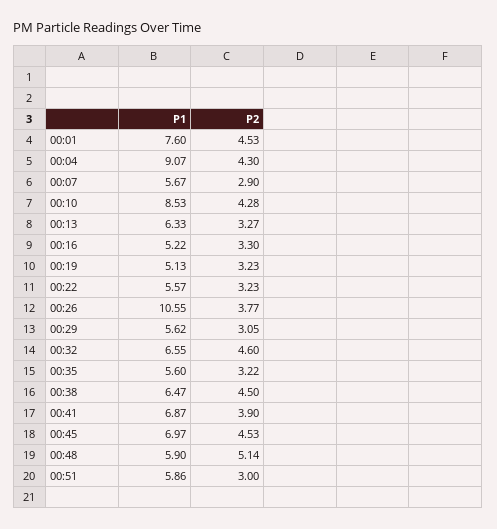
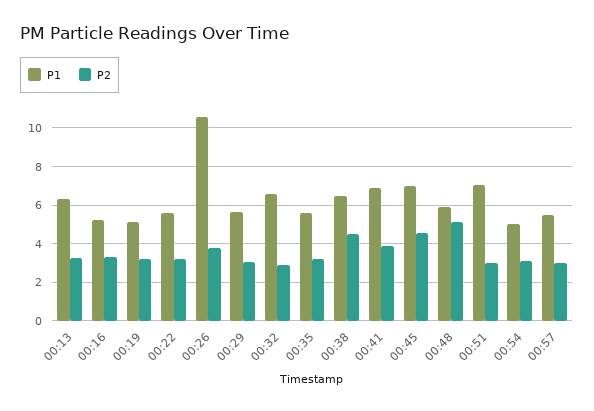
P1, 00:01: 7.6 -> none
P2, 00:01: 4.53 -> none
P1, 00:04: 9.07 -> none
P2, 00:04: 4.3 -> none
P1, 00:07: 5.67 -> none
P2, 00:07: 2.9 -> none
P1, 00:10: 8.53 -> none
P2, 00:10: 4.28 -> none
P2, 00:32: 4.6 -> 3
P1, 00:51: 5.86 -> 7
P1, 00:54: none -> 5
P2, 00:54: none -> 3
P1, 00:57: none -> 5.5
P2, 00:57: none -> 3

